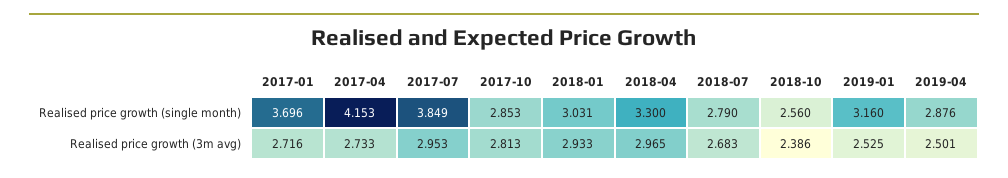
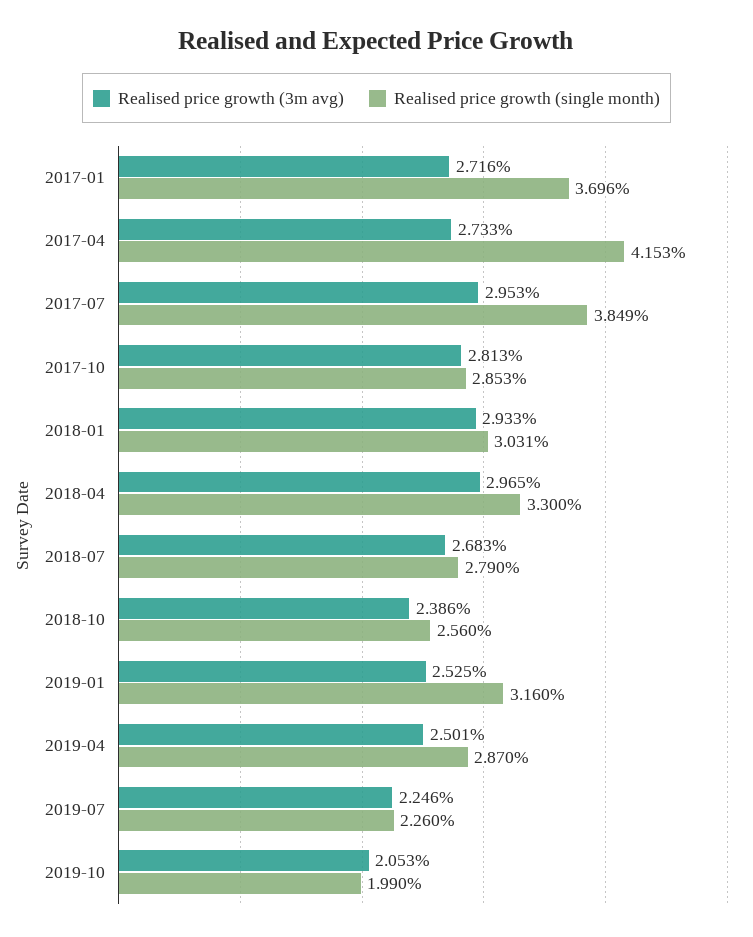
Realised price growth (single month), 2019-04: 2.876 -> 2.87
Realised price growth (3m avg), 2019-07: none -> 2.246
Realised price growth (single month), 2019-07: none -> 2.26
Realised price growth (3m avg), 2019-10: none -> 2.053
Realised price growth (single month), 2019-10: none -> 1.99

